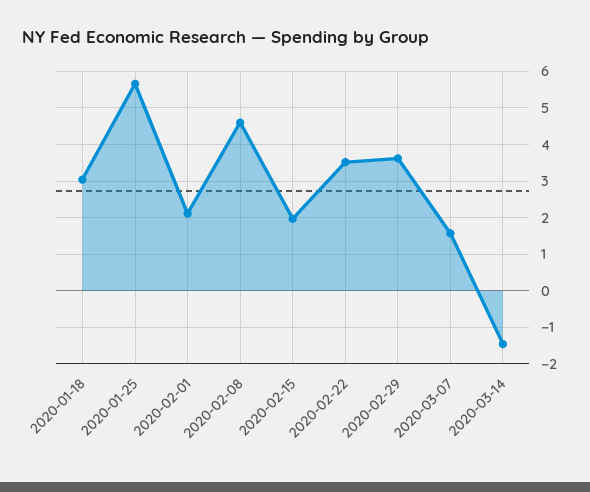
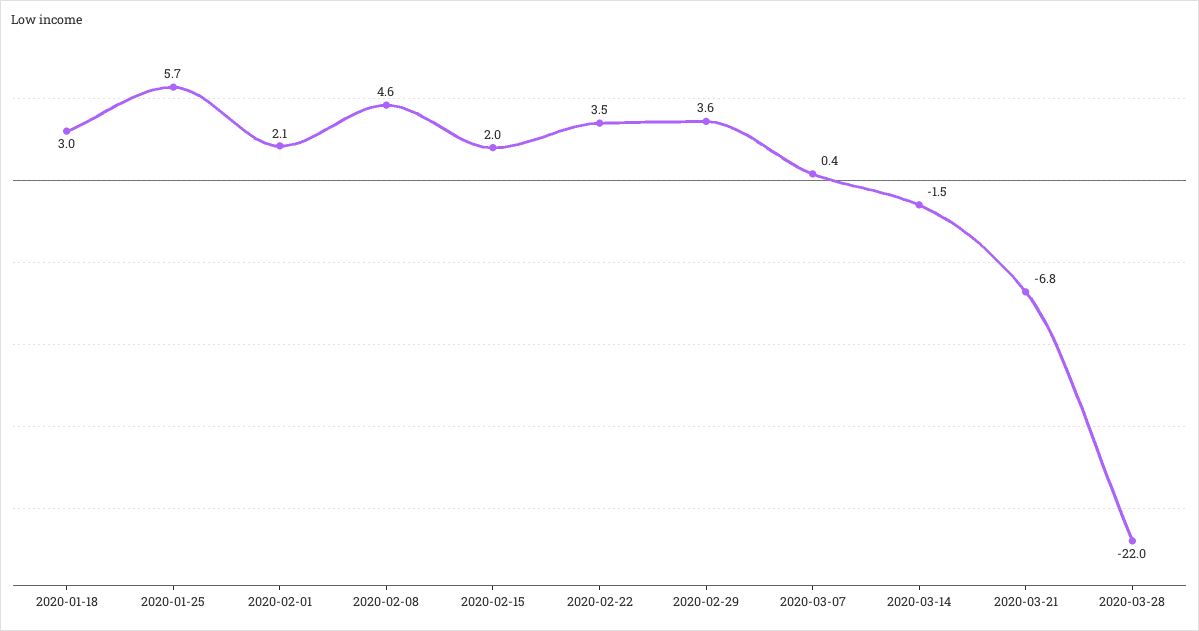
2020-03-07: 1.6 -> 0.4
2020-03-21: none -> -6.8
2020-03-28: none -> -22

